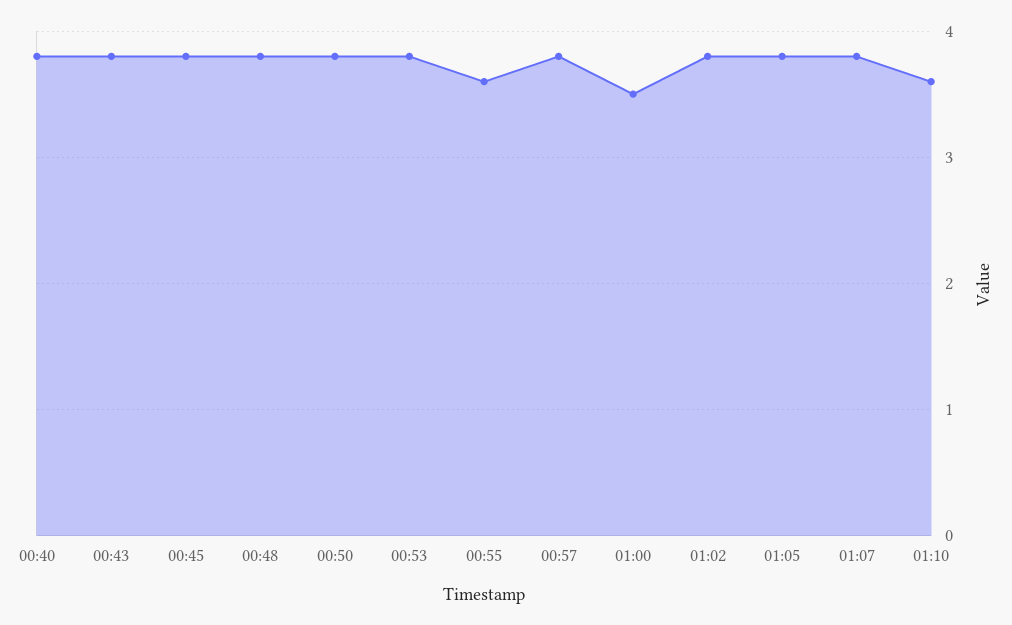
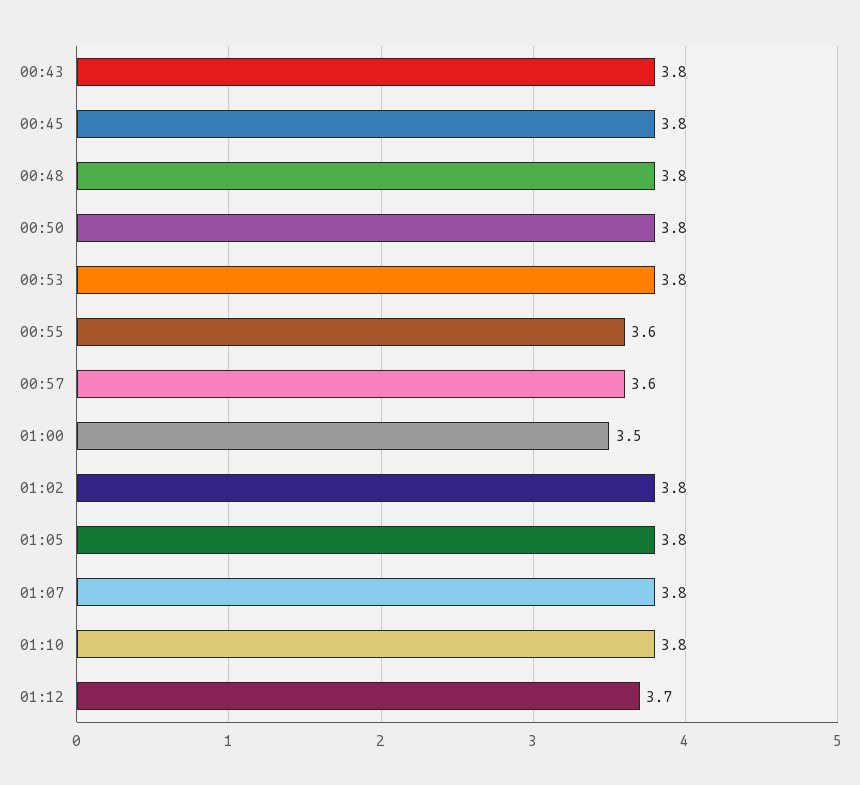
00:40: 3.8 -> none
00:57: 3.8 -> 3.6
01:10: 3.6 -> 3.8
01:12: none -> 3.7

